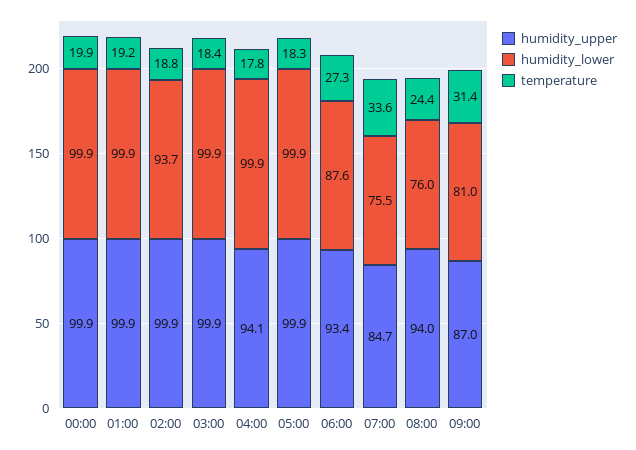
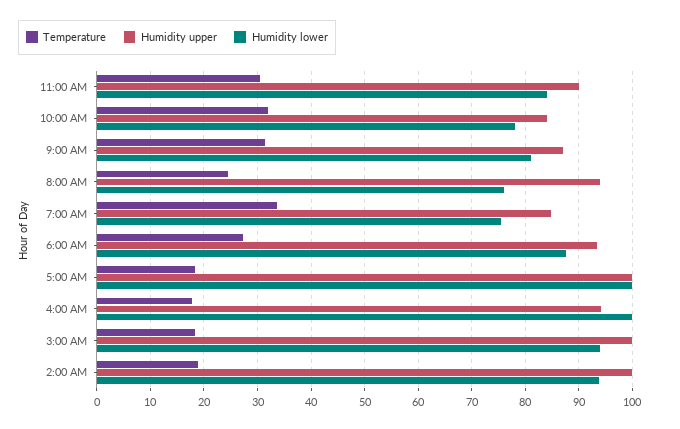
humidity_upper, 00:00: 99.9 -> none
humidity_lower, 00:00: 99.9 -> none
temperature, 00:00: 19.9 -> none
humidity_upper, 01:00: 99.9 -> none
humidity_lower, 01:00: 99.9 -> none
temperature, 01:00: 19.2 -> none
humidity_lower, 03:00: 99.9 -> 94
temperature, 11:00 AM: none -> 30
humidity_upper, 11:00 AM: none -> 90
humidity_lower, 11:00 AM: none -> 84
temperature, 10:00 AM: none -> 32
humidity_upper, 10:00 AM: none -> 84
humidity_lower, 10:00 AM: none -> 78

